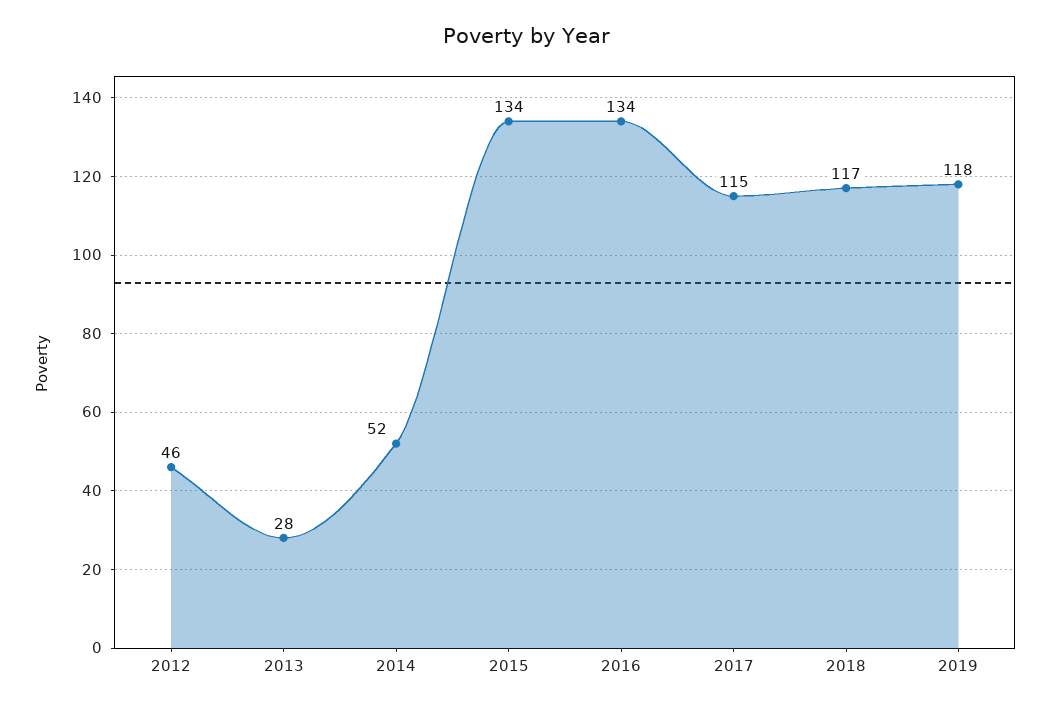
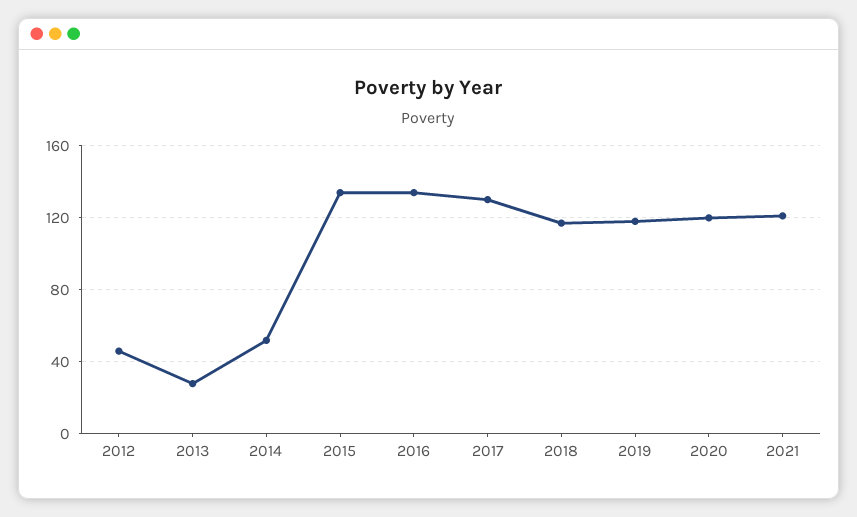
2017: 115 -> 130
2020: none -> 120
2021: none -> 120

